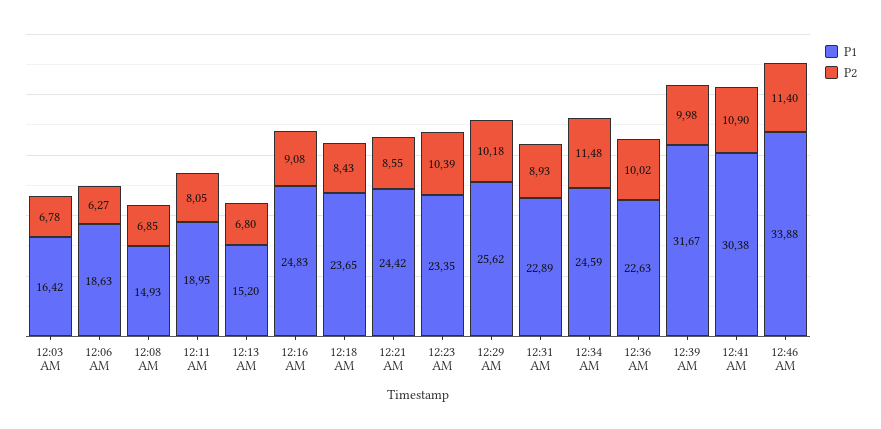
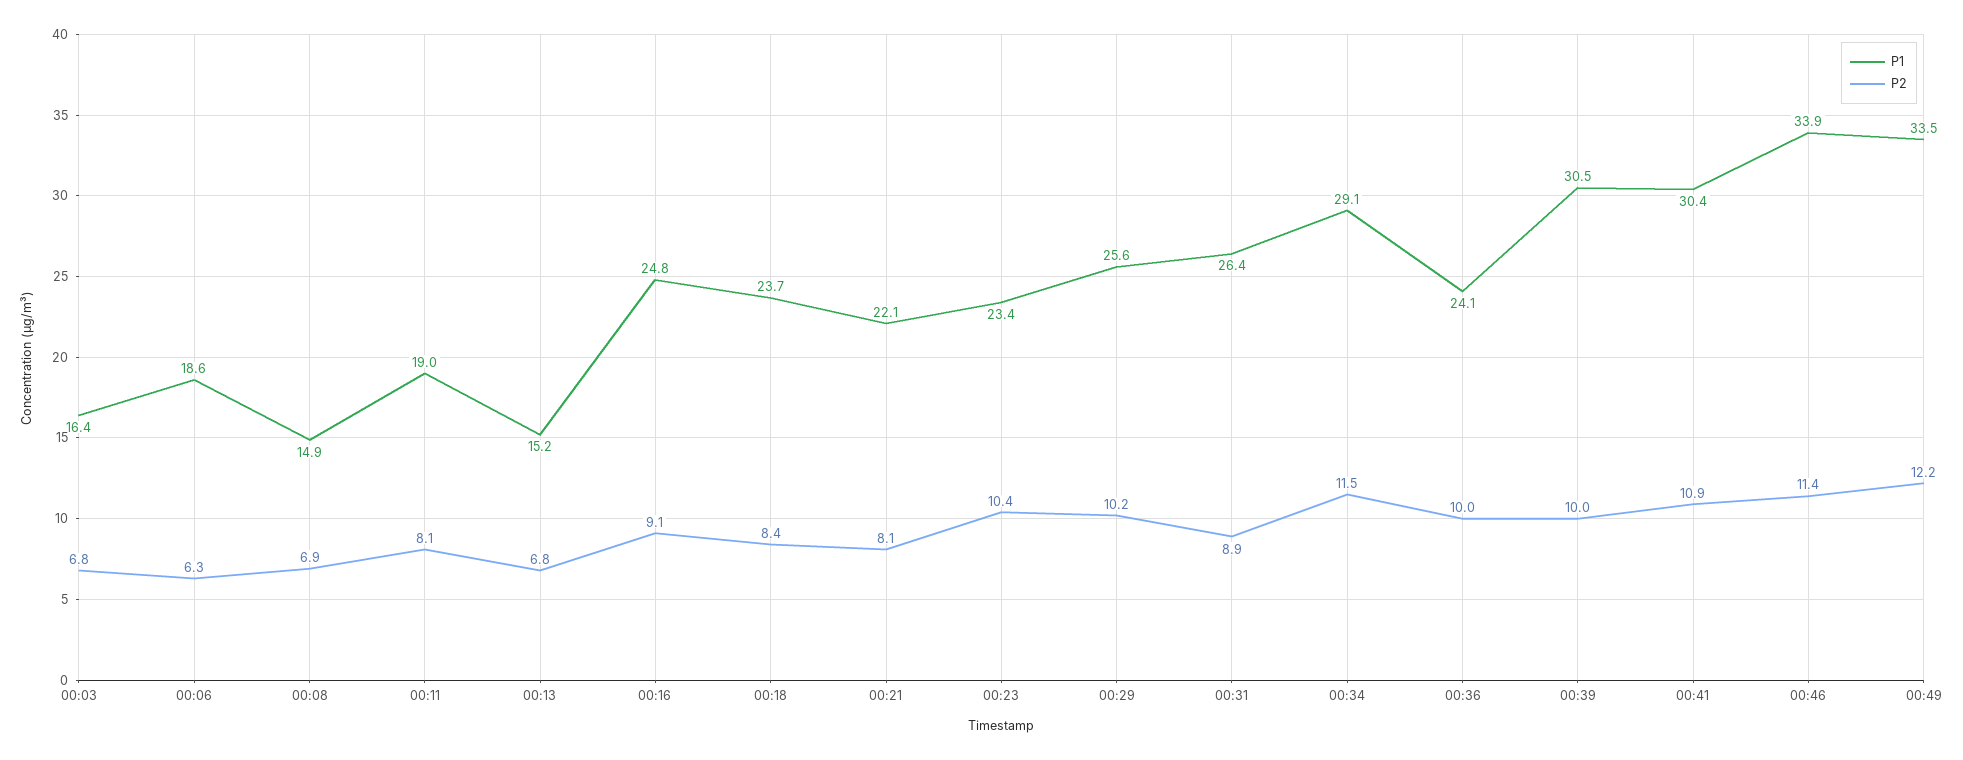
P1, 12:21 AM: 24.42 -> 22.1
P2, 12:21 AM: 8.55 -> 8.1
P1, 12:31 AM: 22.89 -> 26.4
P1, 12:34 AM: 24.59 -> 29.1
P1, 12:36 AM: 22.63 -> 24.1
P1, 12:39 AM: 31.67 -> 30.5
P1, 00:49: none -> 33.5
P2, 00:49: none -> 12.2

